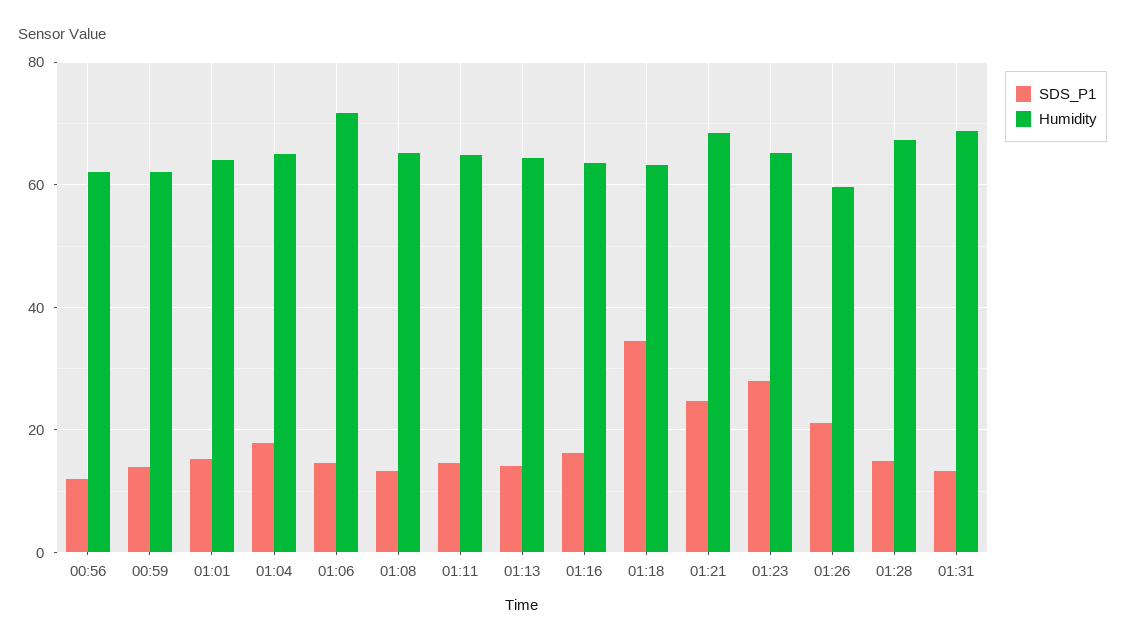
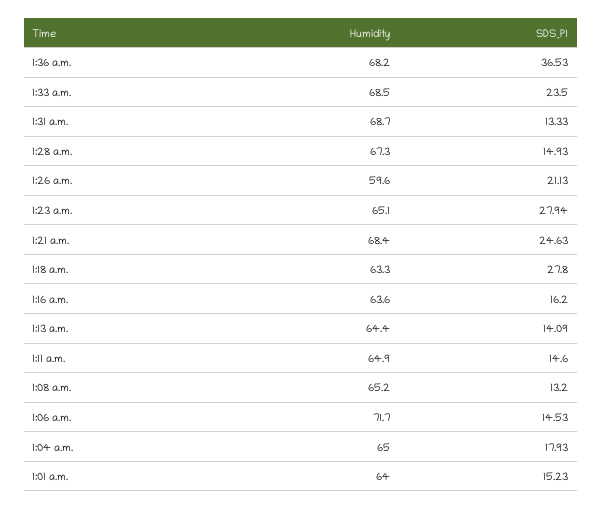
SDS_P1, 00:56: 12 -> none
Humidity, 00:56: 62 -> none
SDS_P1, 00:59: 14 -> none
Humidity, 00:59: 62 -> none
SDS_P1, 01:18: 34 -> 27.8
Humidity, 1:36 a.m.: none -> 68.2
SDS_P1, 1:36 a.m.: none -> 36.53
Humidity, 1:33 a.m.: none -> 68.5
SDS_P1, 1:33 a.m.: none -> 23.5

